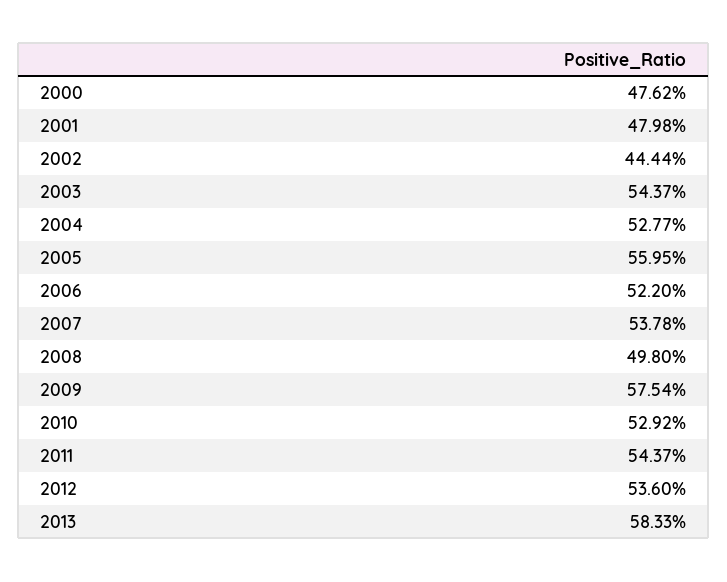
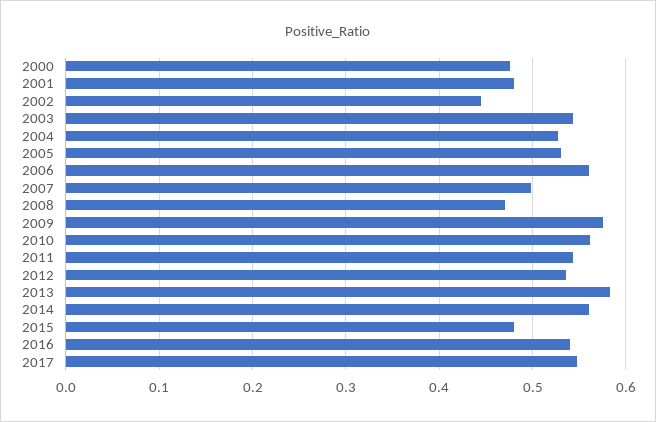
2005: 0.5595 -> 0.53
2006: 0.522 -> 0.56
2007: 0.5378 -> 0.5
2008: 0.498 -> 0.47
2010: 0.5292 -> 0.56
2014: none -> 0.56
2015: none -> 0.48
2016: none -> 0.54
2017: none -> 0.55

